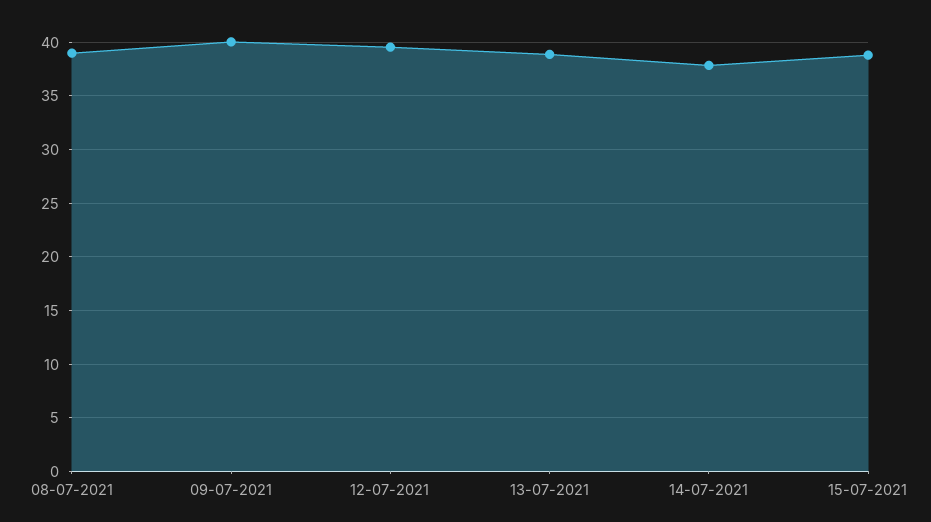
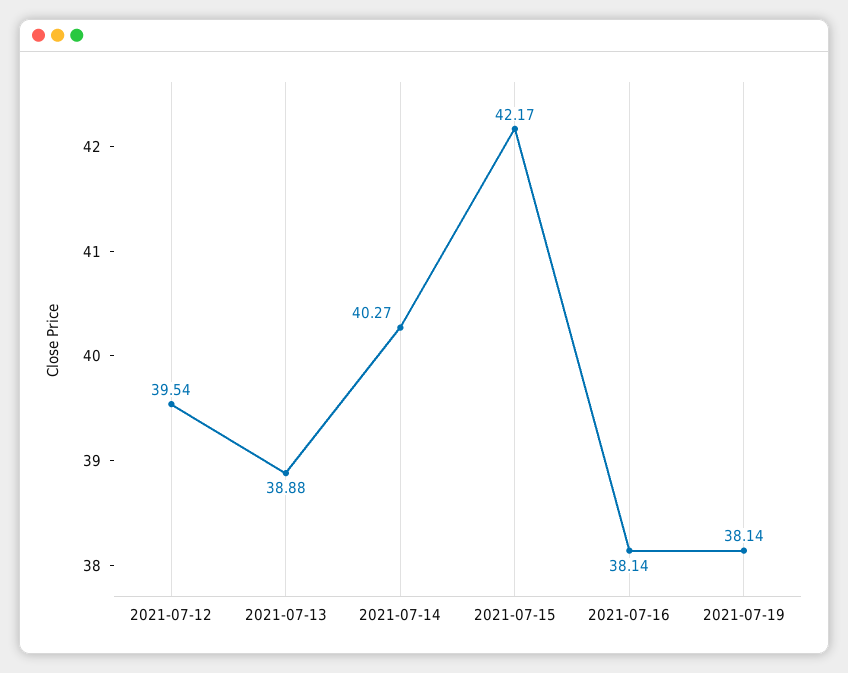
08-07-2021: 39 -> none
09-07-2021: 40 -> none
14-07-2021: 38 -> 40.27
15-07-2021: 39 -> 42.17
2021-07-16: none -> 38.14
2021-07-19: none -> 38.14

